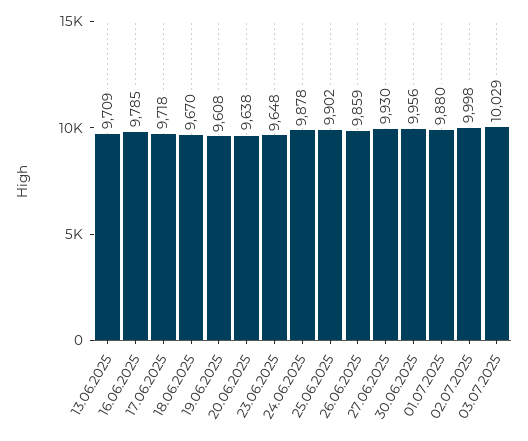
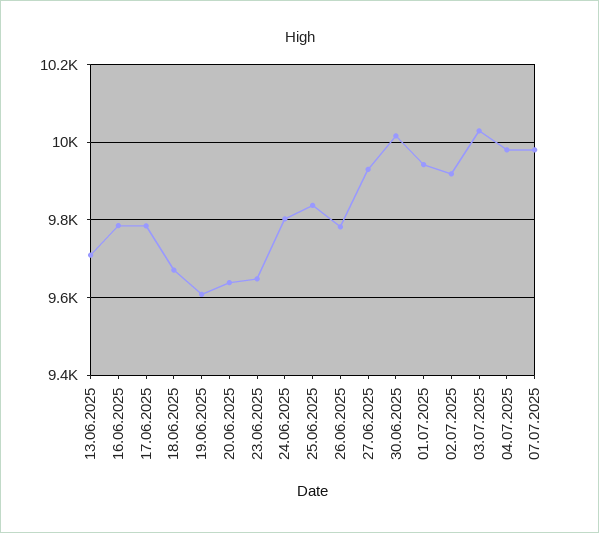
17.06.2025: 9718 -> 9780
24.06.2025: 9878 -> 9800
25.06.2025: 9902 -> 9840
26.06.2025: 9859 -> 9780
30.06.2025: 9956 -> 10020
01.07.2025: 9880 -> 9940
02.07.2025: 9998 -> 9920
04.07.2025: none -> 9980
07.07.2025: none -> 9980

